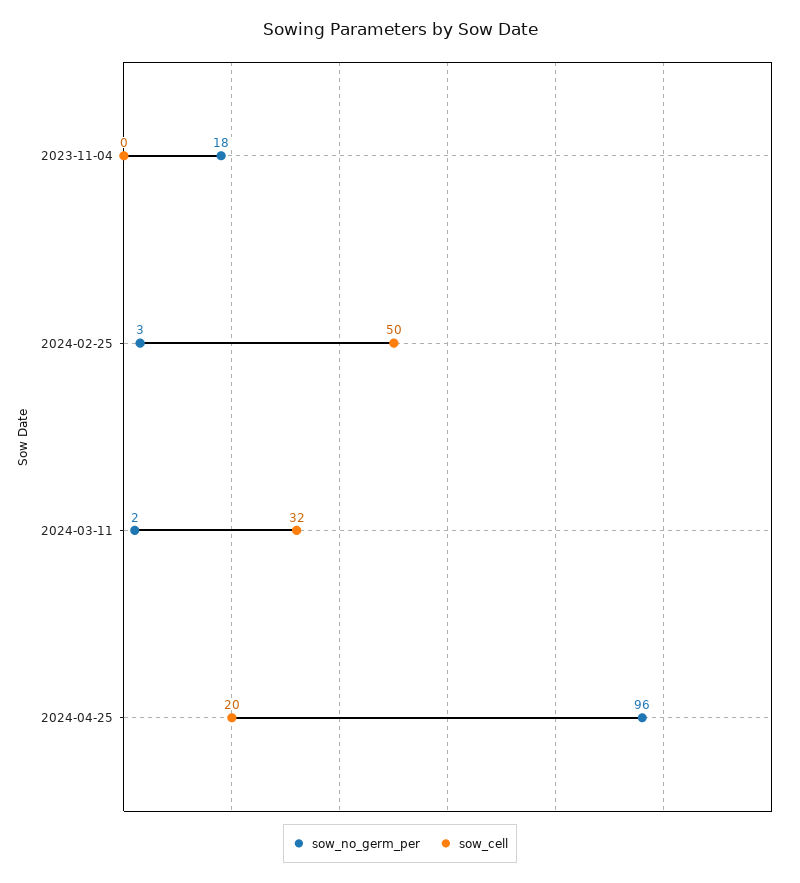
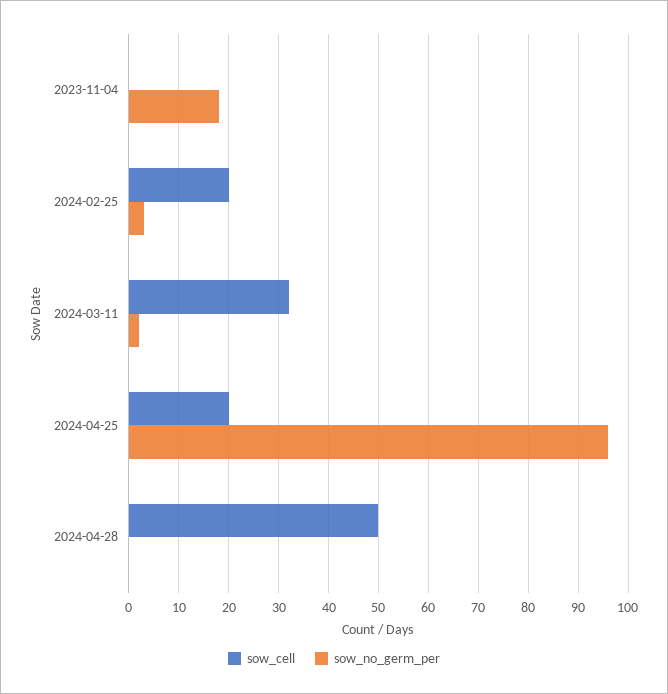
sow_cell, 2024-02-25: 50 -> 20
sow_cell, 2024-04-28: none -> 50
sow_no_germ_per, 2024-04-28: none -> 0

